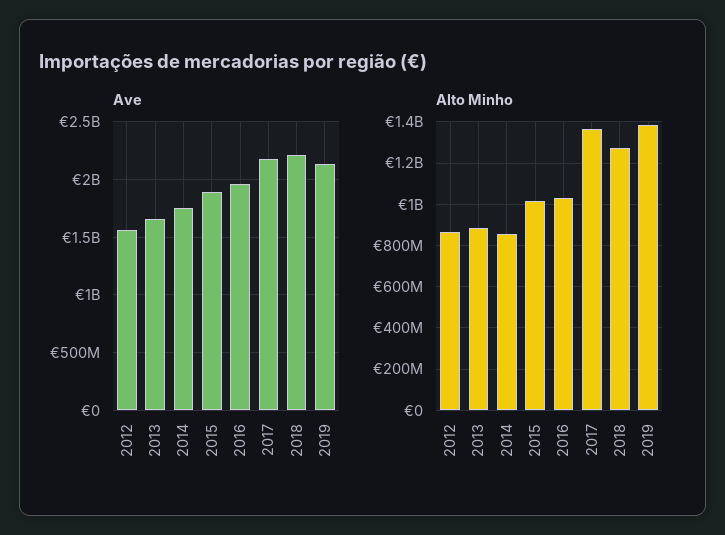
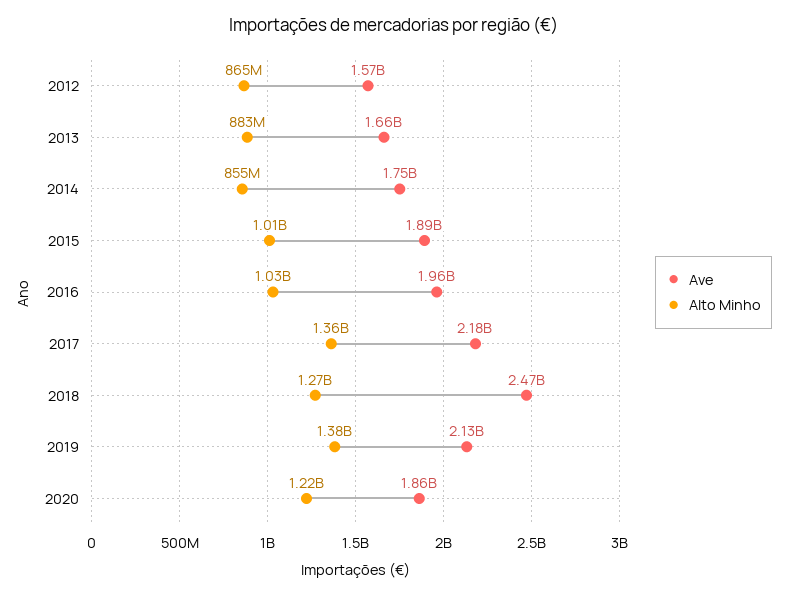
Ave, 2018: 2200000000 -> 2470000000
Ave, 2020: none -> 1860000000
Alto Minho, 2020: none -> 1220000000

